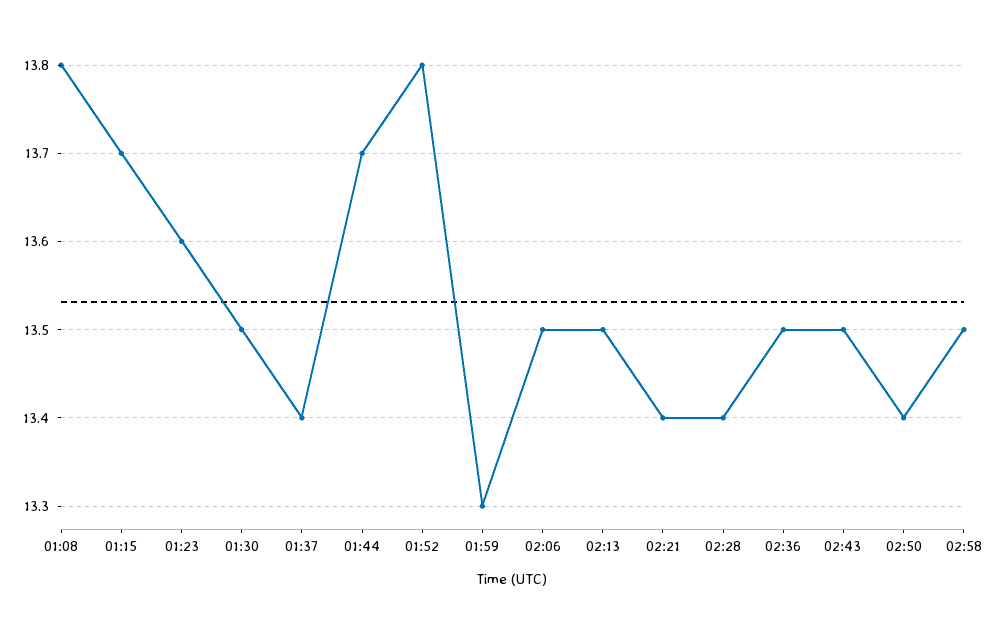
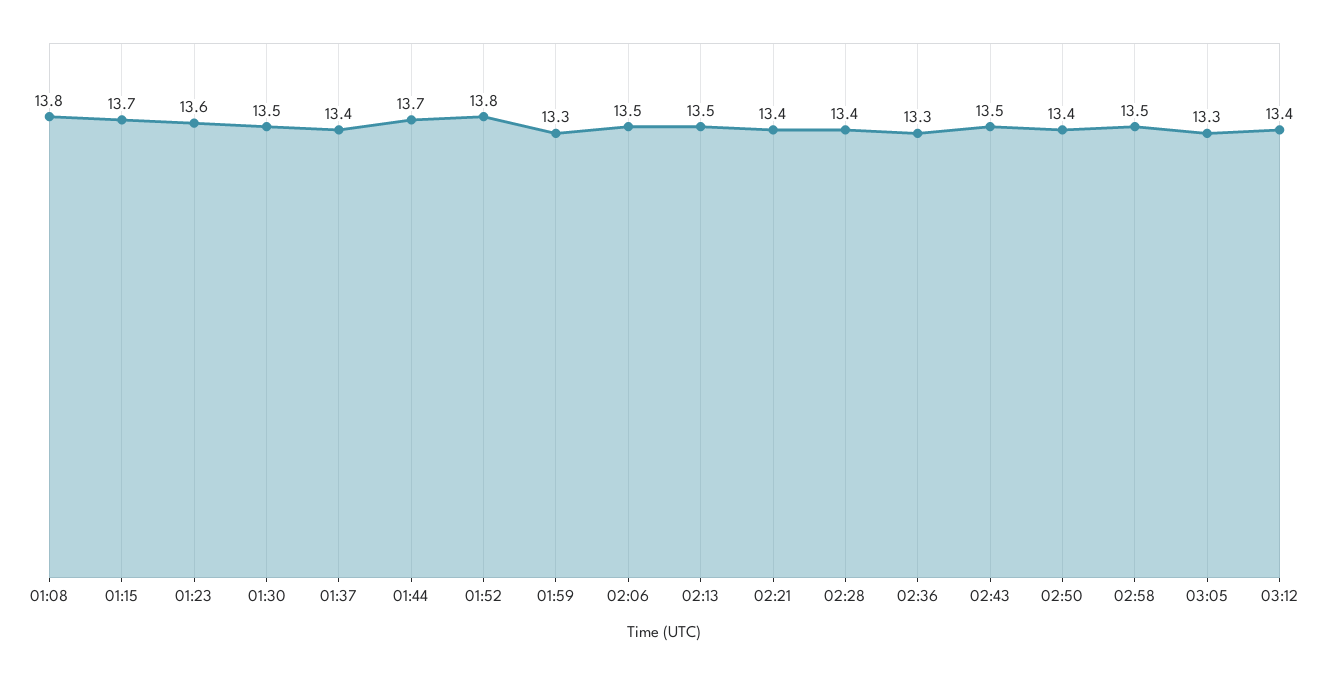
02:36: 13.5 -> 13.3
03:05: none -> 13.3
03:12: none -> 13.4

